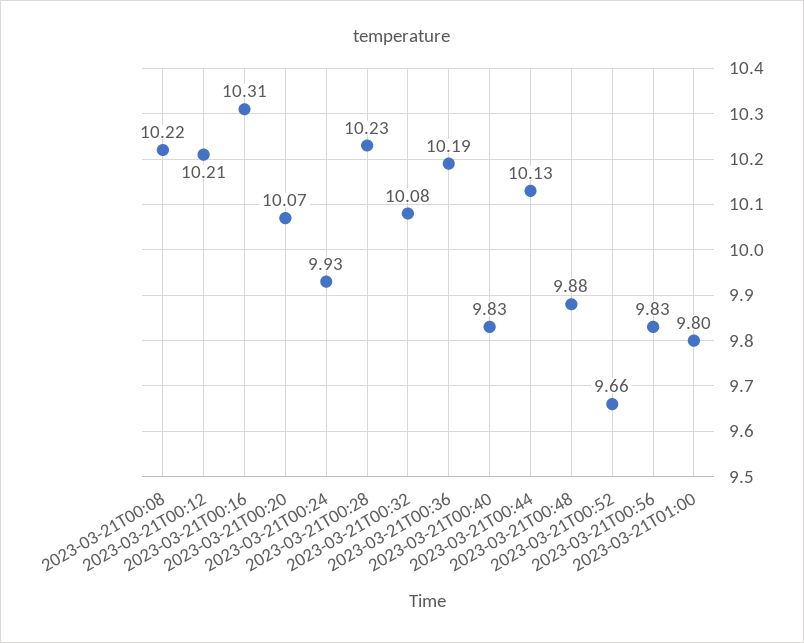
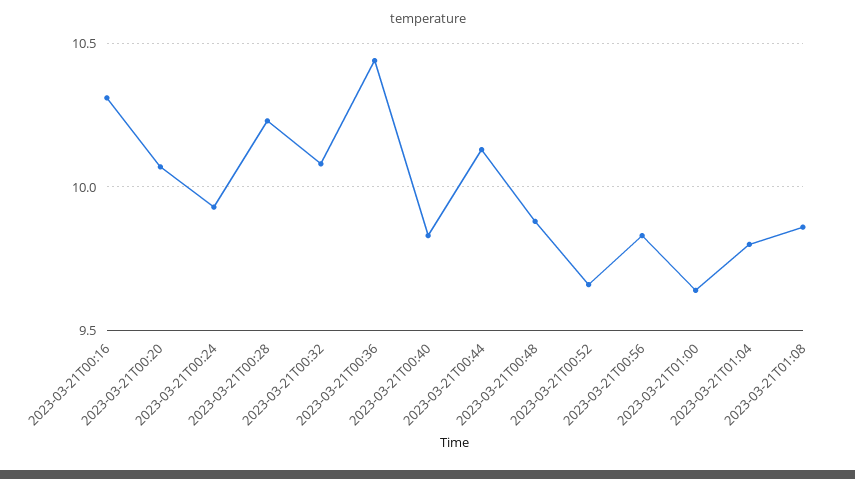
2023-03-21T00:08: 10.22 -> none
2023-03-21T00:12: 10.21 -> none
2023-03-21T00:36: 10.19 -> 10.45
2023-03-21T01:00: 9.8 -> 9.65
2023-03-21T01:04: none -> 9.8
2023-03-21T01:08: none -> 9.85

